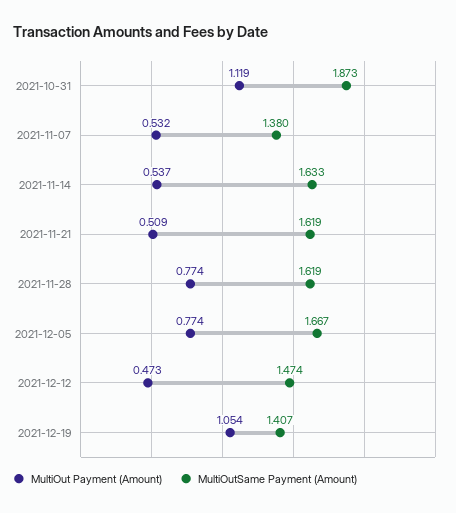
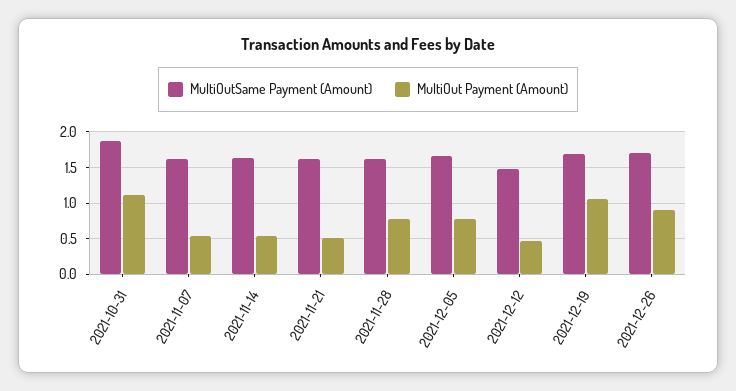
MultiOutSame Payment (Amount), 2021-11-07: 1.38 -> 1.6
MultiOutSame Payment (Amount), 2021-12-19: 1.407 -> 1.7
MultiOutSame Payment (Amount), 2021-12-26: none -> 1.7
MultiOut Payment (Amount), 2021-12-26: none -> 0.9

